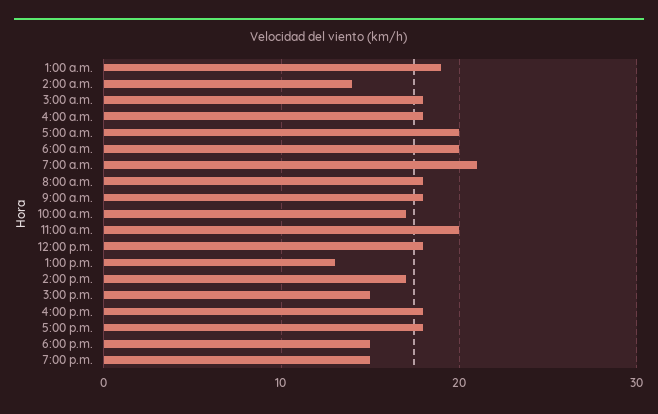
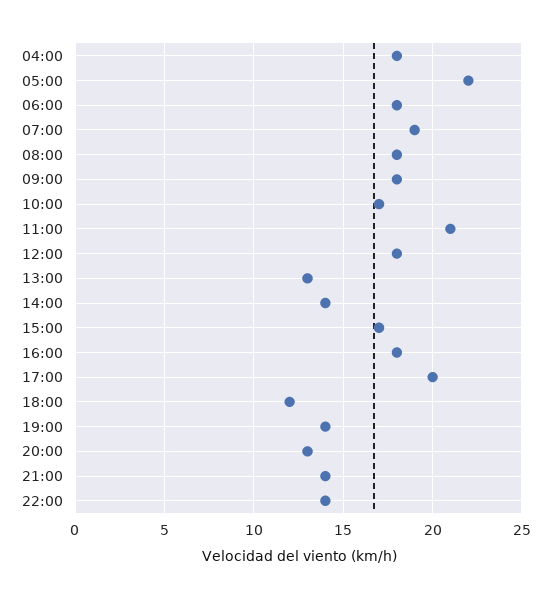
1:00 a.m.: 19 -> none
2:00 a.m.: 14 -> none
3:00 a.m.: 18 -> none
5:00 a.m.: 20 -> 22
6:00 a.m.: 20 -> 18
7:00 a.m.: 21 -> 19
11:00 a.m.: 20 -> 21
2:00 p.m.: 17 -> 14
3:00 p.m.: 15 -> 17
5:00 p.m.: 18 -> 20
6:00 p.m.: 15 -> 12
7:00 p.m.: 15 -> 14
20:00: none -> 13
21:00: none -> 14
22:00: none -> 14

